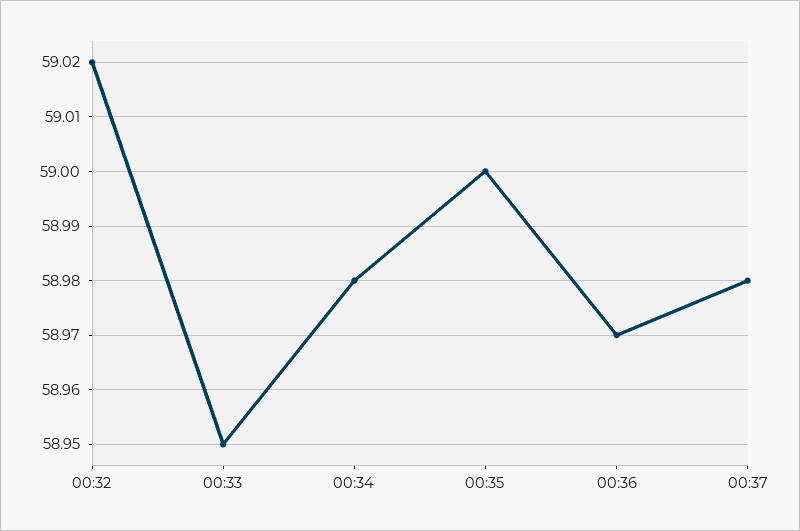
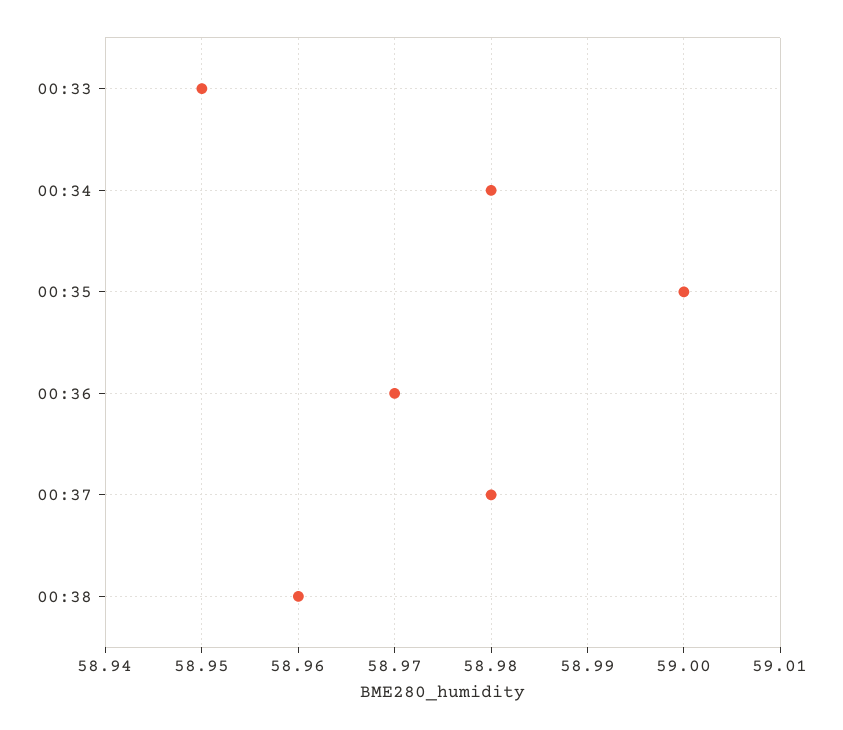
00:32: 59.02 -> none
00:38: none -> 58.96

